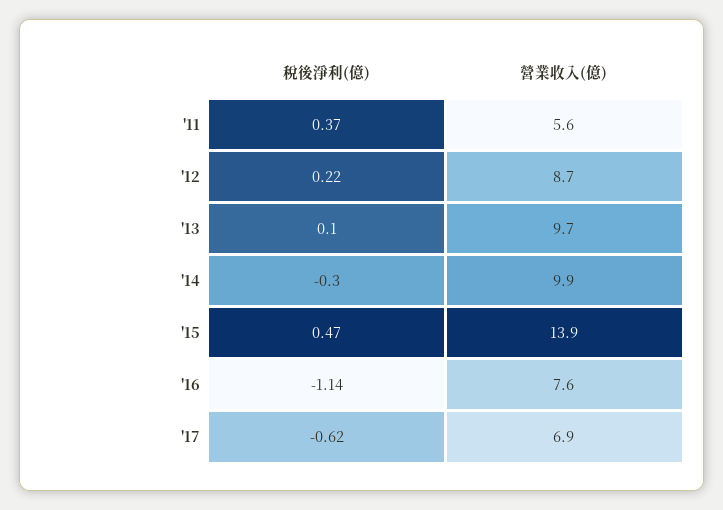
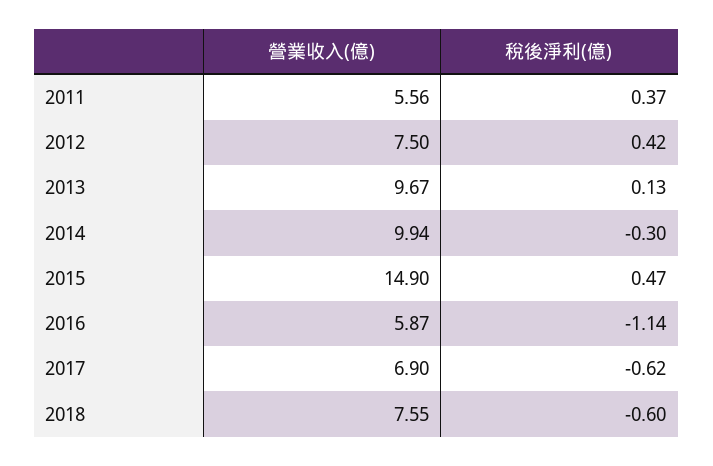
稅後淨利(億), '12: 0.22 -> 0.42
營業收入(億), '12: 8.7 -> 7.5
稅後淨利(億), '13: 0.1 -> 0.13
營業收入(億), '15: 13.9 -> 14.9
營業收入(億), '16: 7.6 -> 5.87
營業收入(億), 2018: none -> 7.55
稅後淨利(億), 2018: none -> -0.6

